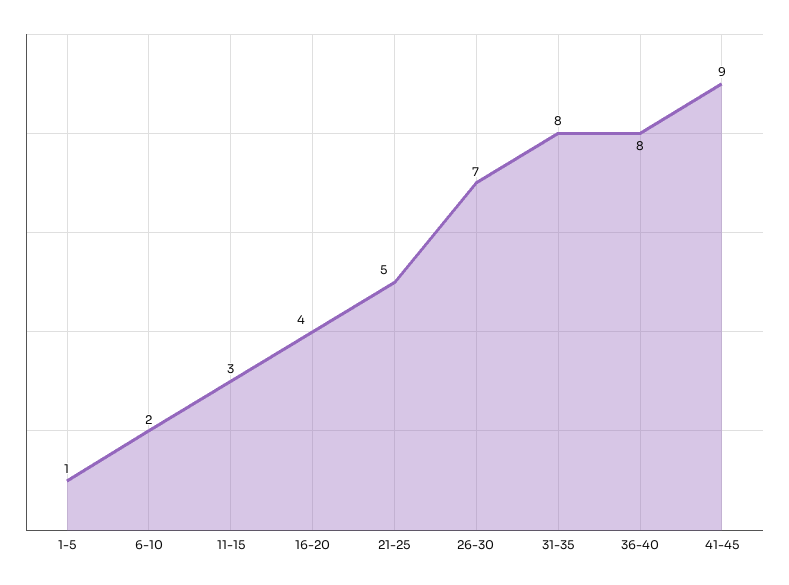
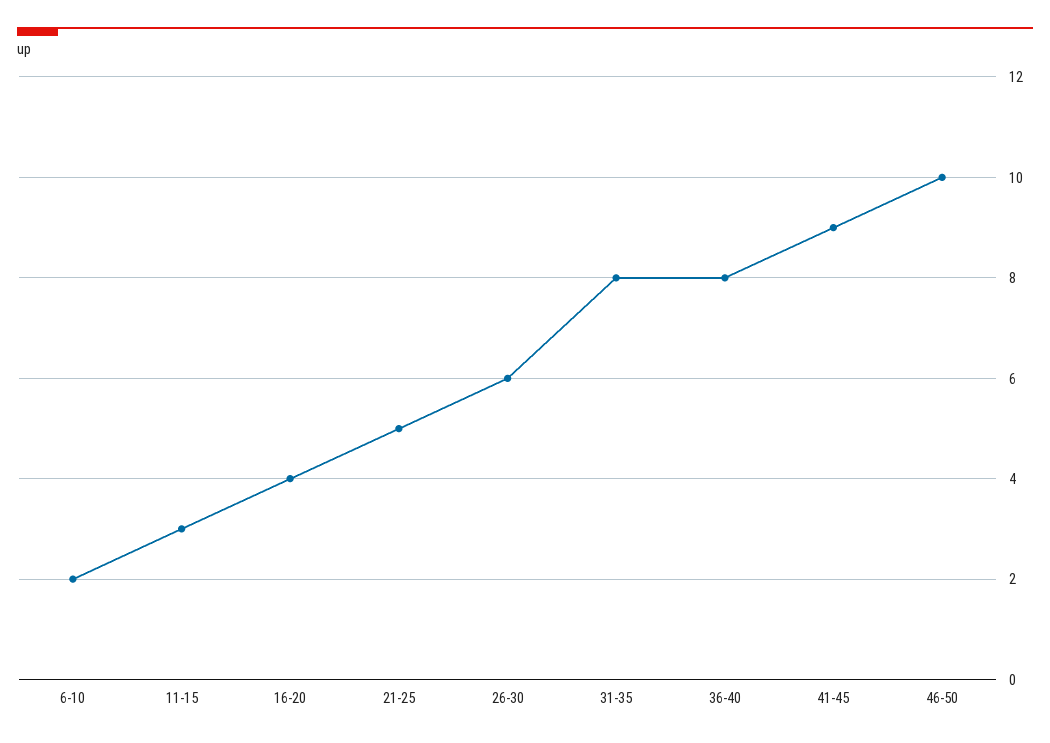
1-5: 1 -> none
26-30: 7 -> 6
46-50: none -> 10

